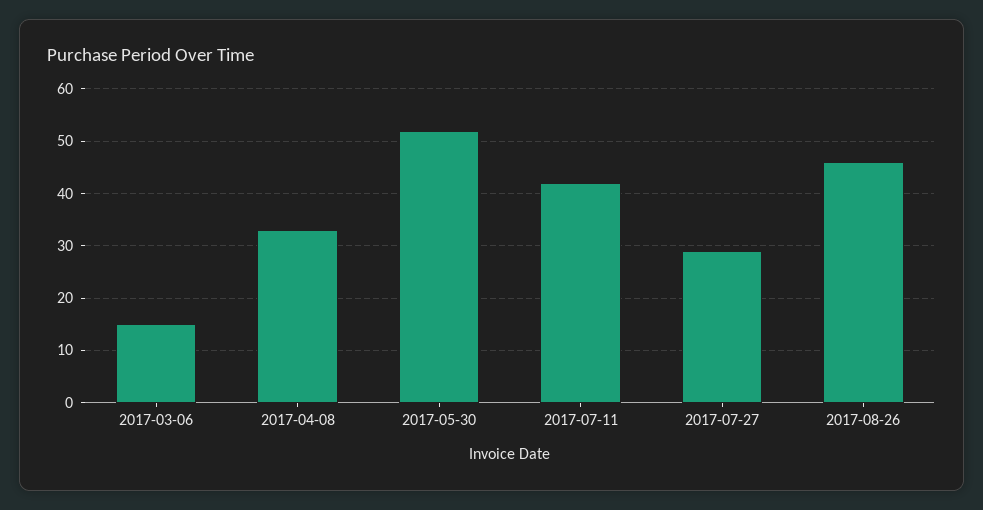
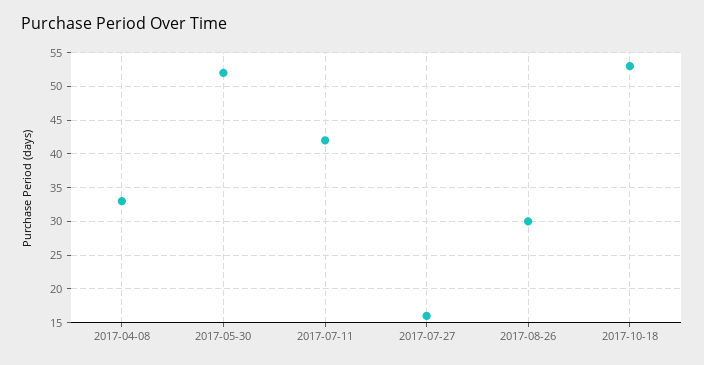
2017-03-06: 15 -> none
2017-07-27: 30 -> 16
2017-08-26: 45 -> 30
2017-10-18: none -> 53

